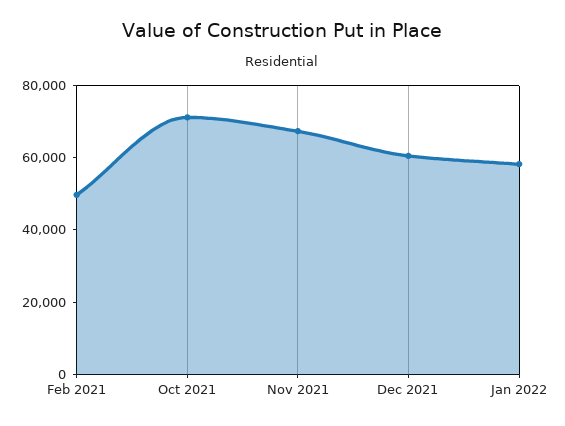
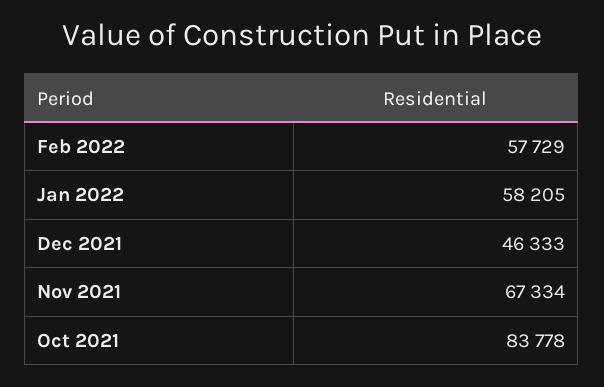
Feb 2021: 50000 -> none
Oct 2021: 70000 -> 83778
Dec 2021: 60000 -> 46333
Feb 2022: none -> 57729

